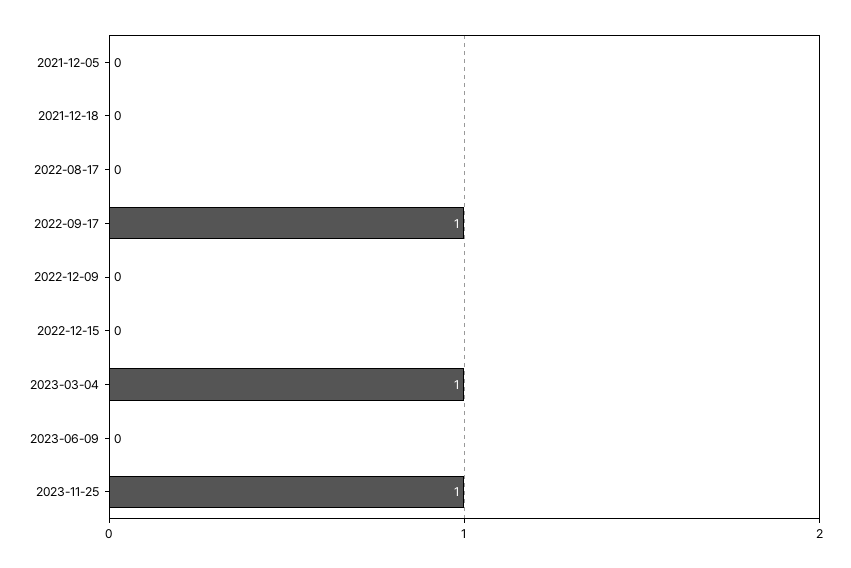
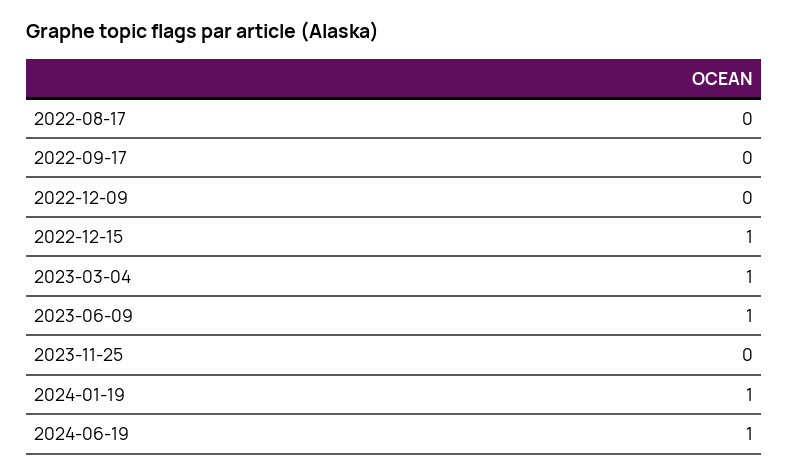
2021-12-05: 0 -> none
2021-12-18: 0 -> none
2022-09-17: 1 -> 0
2022-12-15: 0 -> 1
2023-06-09: 0 -> 1
2023-11-25: 1 -> 0
2024-01-19: none -> 1
2024-06-19: none -> 1

